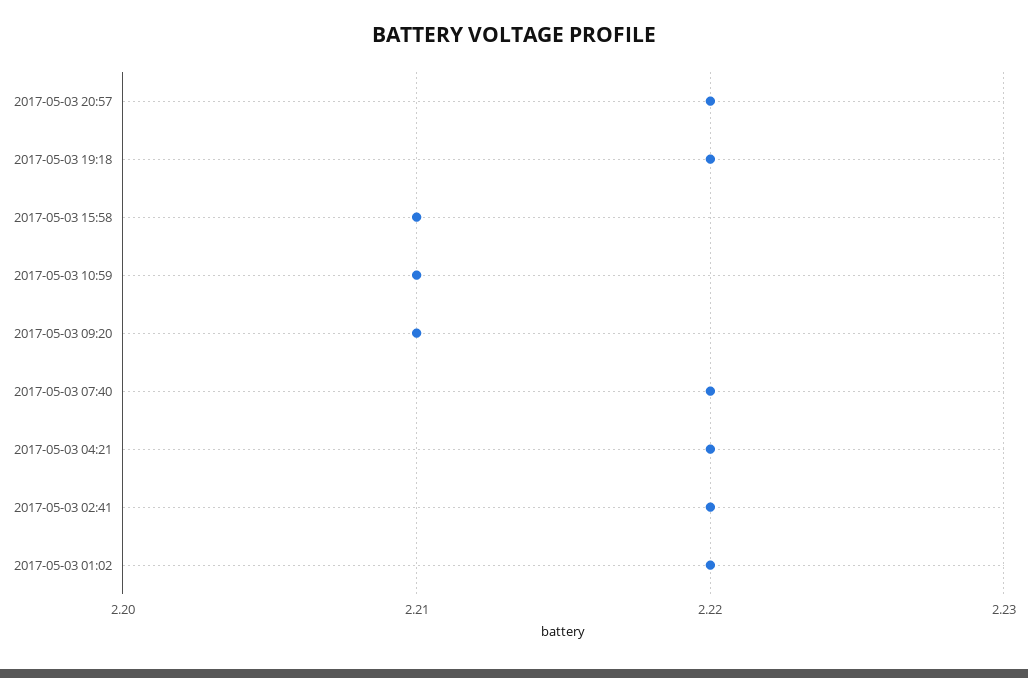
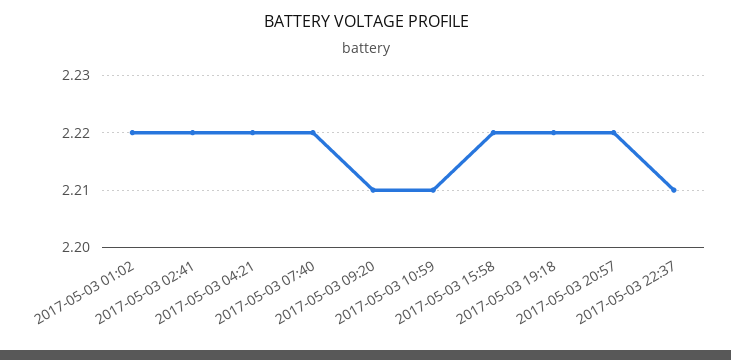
2017-05-03 15:58: 2.21 -> 2.22
2017-05-03 22:37: none -> 2.21

